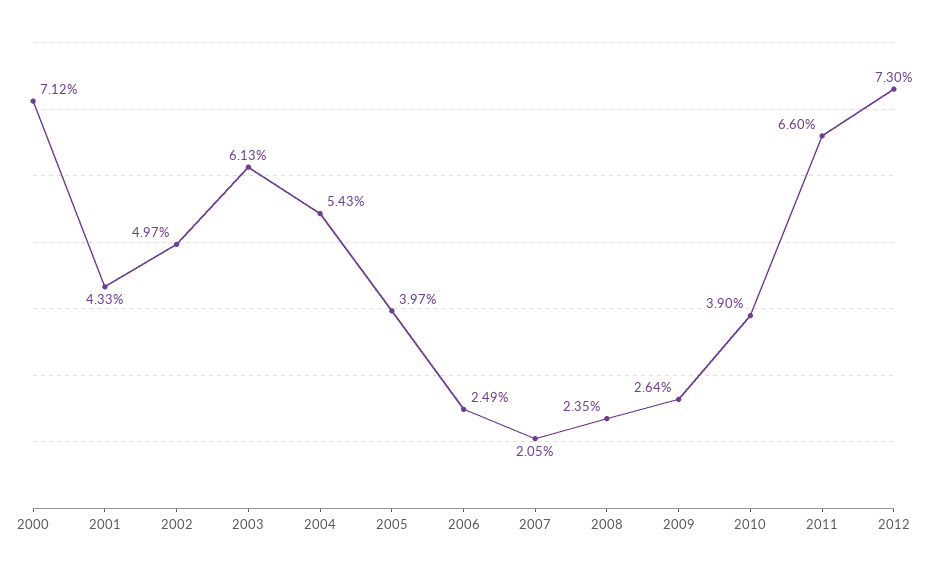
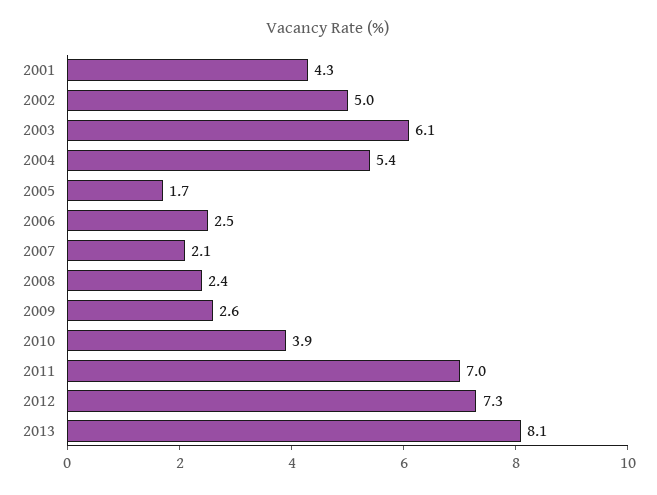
2000: 7.12 -> none
2005: 3.97 -> 1.7
2011: 6.6 -> 7
2013: none -> 8.1

